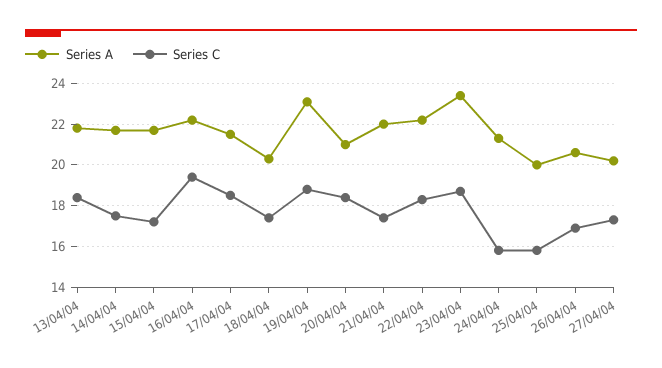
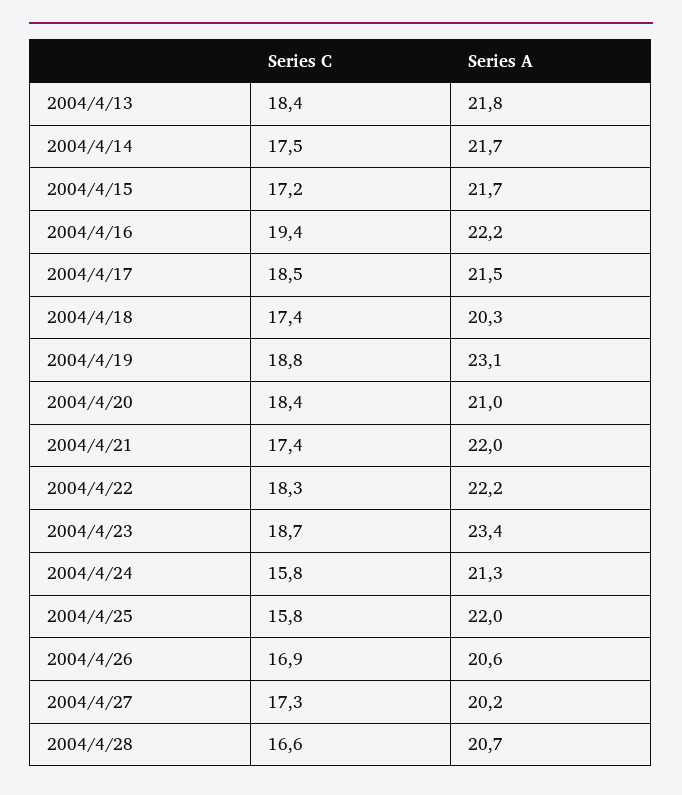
Series A, 25/04/04: 20 -> 22
Series C, 2004/4/28: none -> 16.6
Series A, 2004/4/28: none -> 20.7

